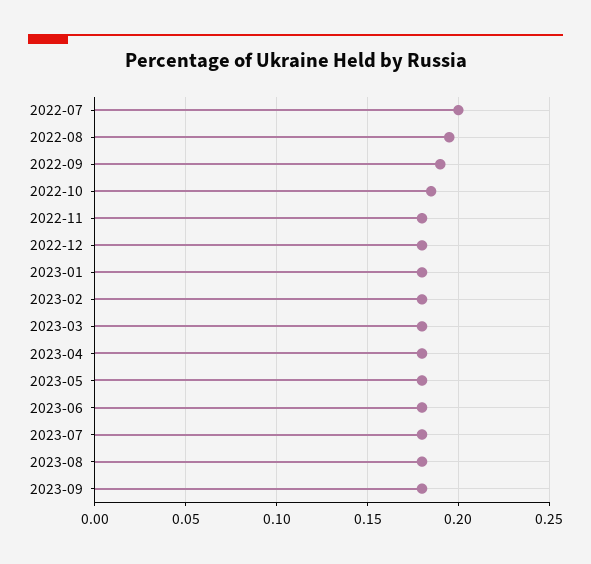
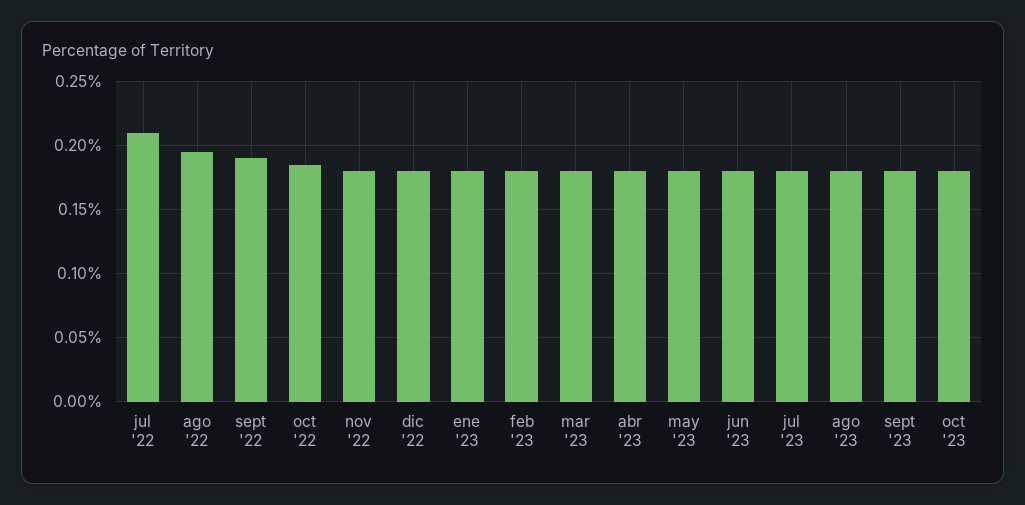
2022-07: 0.2 -> 0.21
oct '23: none -> 0.18

